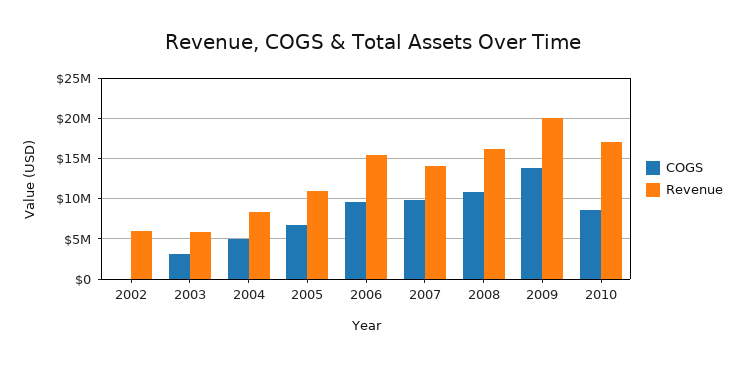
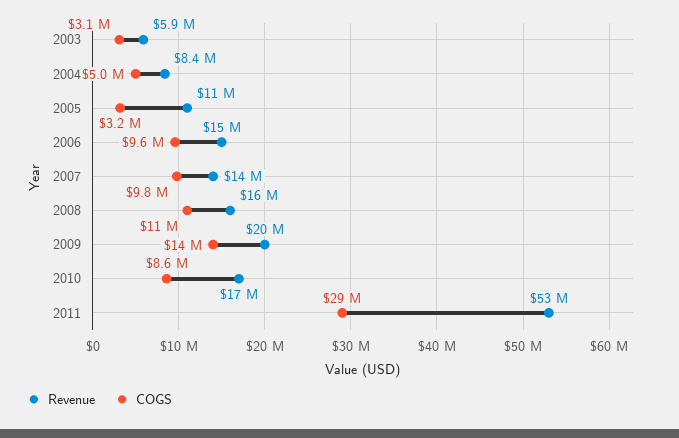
COGS, 2002: 0 -> none
Revenue, 2002: 6000000 -> none
COGS, 2005: 7000000 -> 3200000
Revenue, 2011: none -> 53000000
COGS, 2011: none -> 29000000

